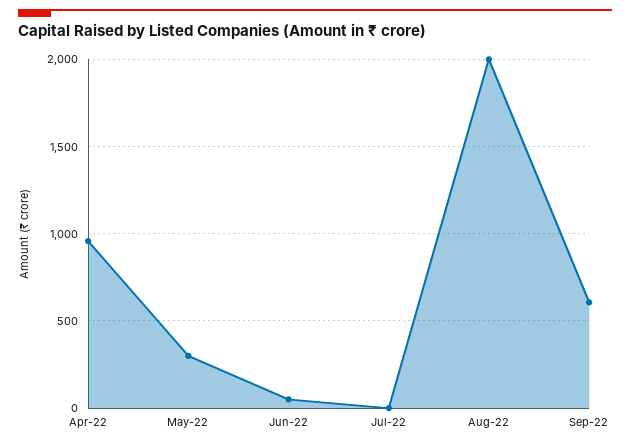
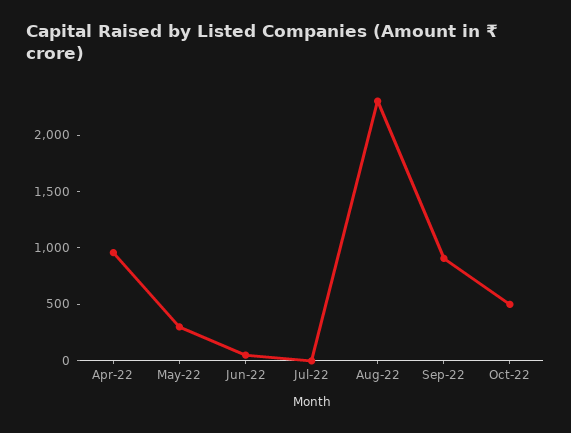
Aug-22: 2000 -> 2300
Sep-22: 600 -> 900
Oct-22: none -> 500

